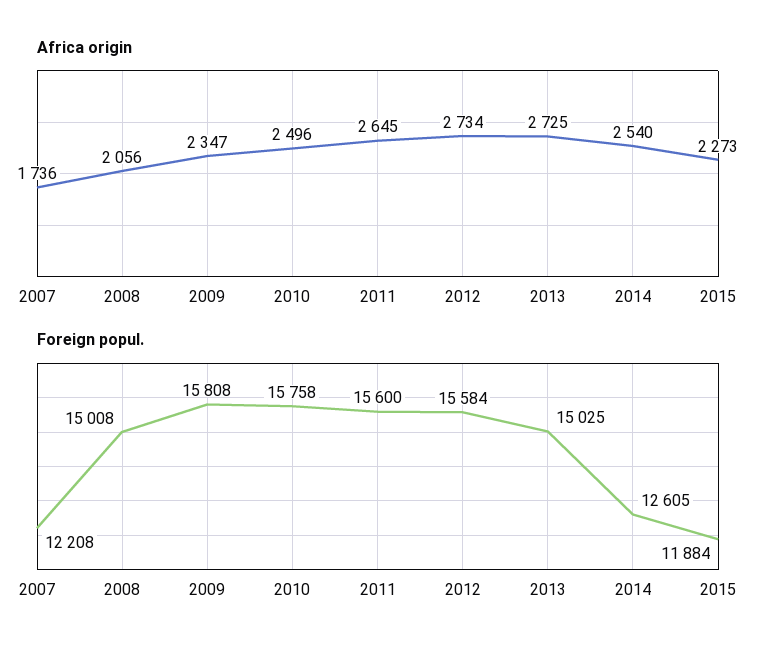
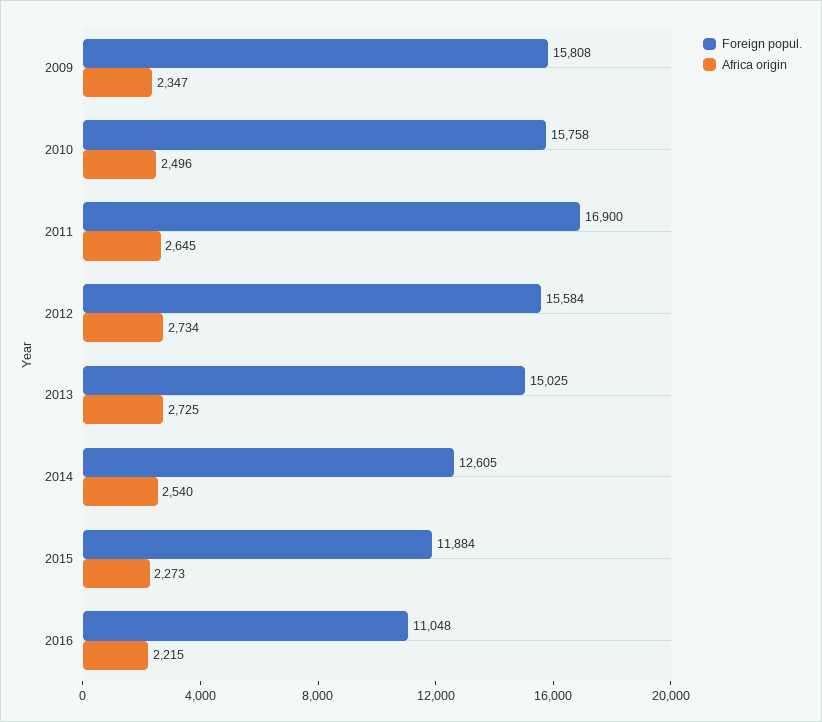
Africa origin, 2007: 1736 -> none
Africa origin, 2008: 2056 -> none
Foreign popul., 2007: 12208 -> none
Foreign popul., 2008: 15008 -> none
Foreign popul., 2011: 15600 -> 16900
Foreign popul., 2016: none -> 11048
Africa origin, 2016: none -> 2215

